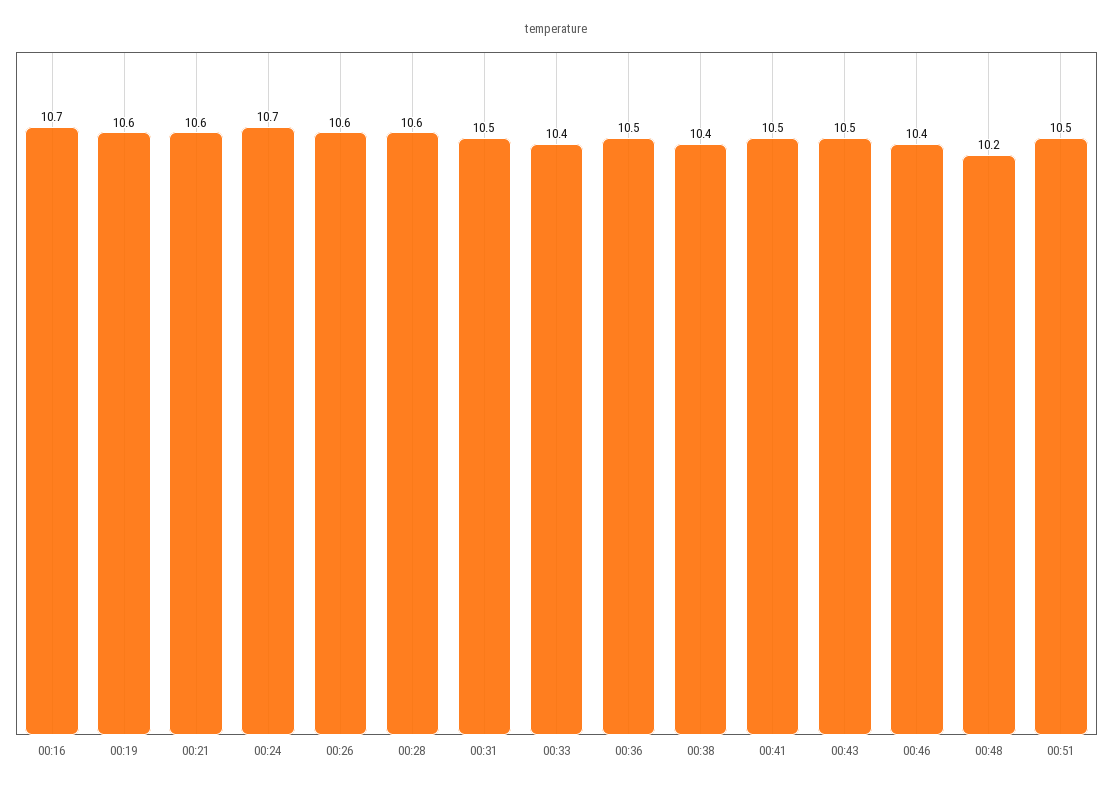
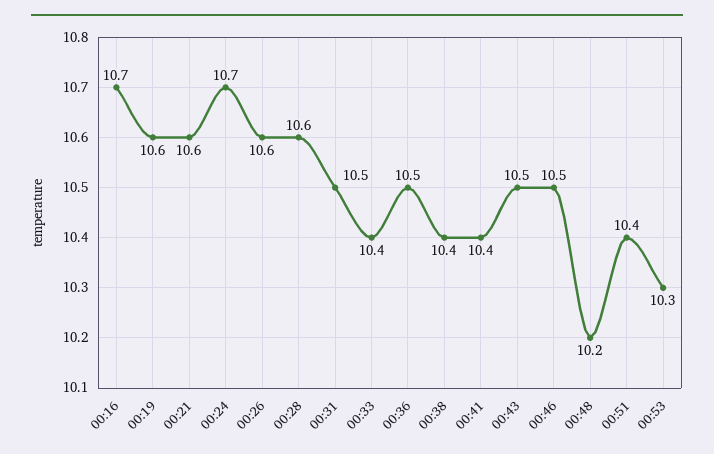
00:41: 10.5 -> 10.4
00:46: 10.4 -> 10.5
00:51: 10.5 -> 10.4
00:53: none -> 10.3

